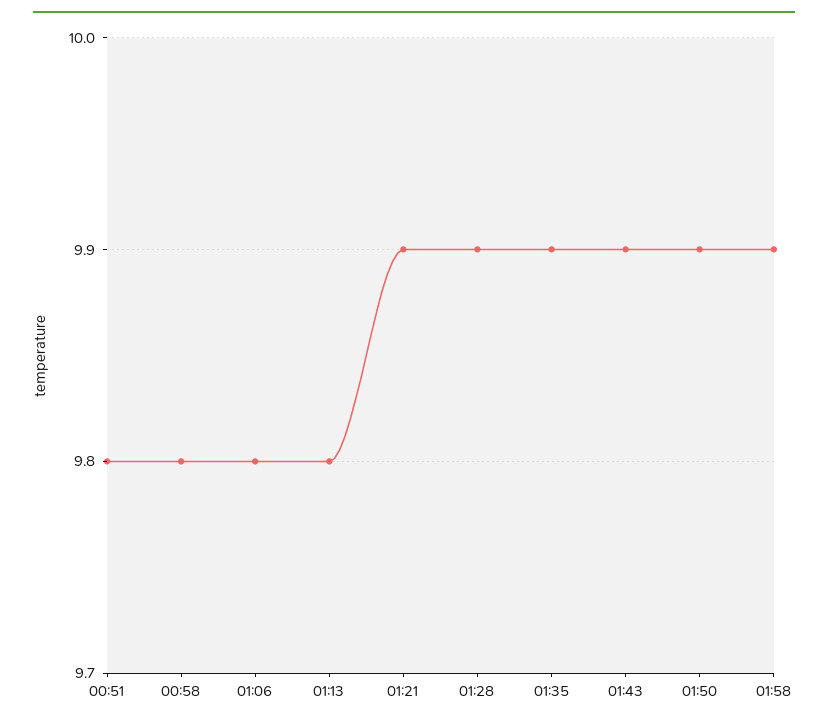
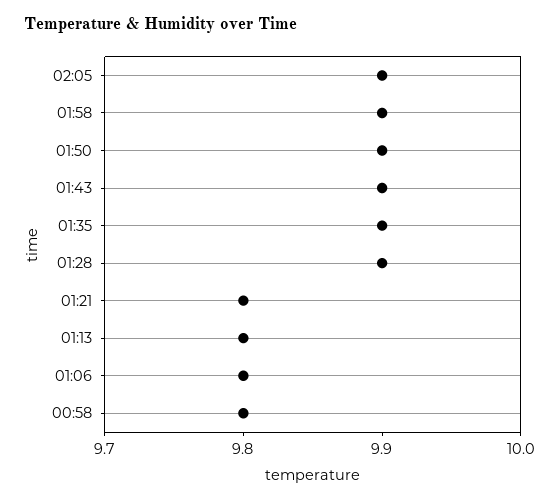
00:51: 9.8 -> none
01:21: 9.9 -> 9.8
02:05: none -> 9.9

